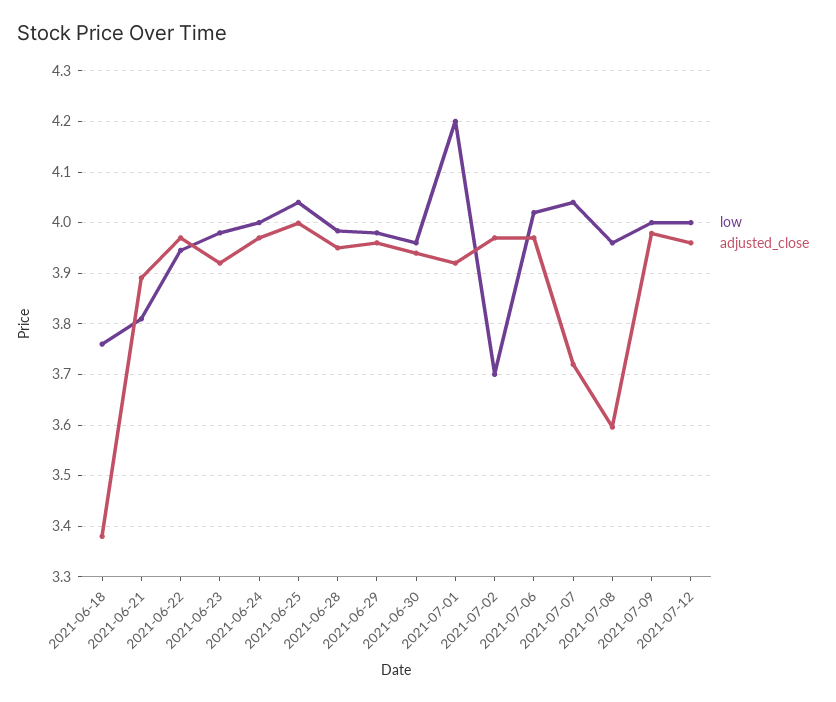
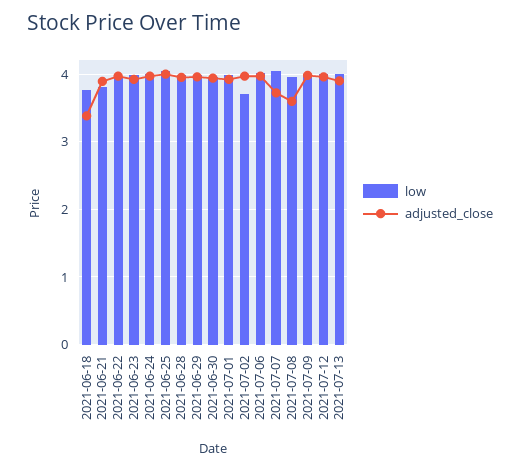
low, 2021-07-01: 4.2 -> 4
low, 2021-07-13: none -> 4
adjusted_close, 2021-07-13: none -> 3.9

